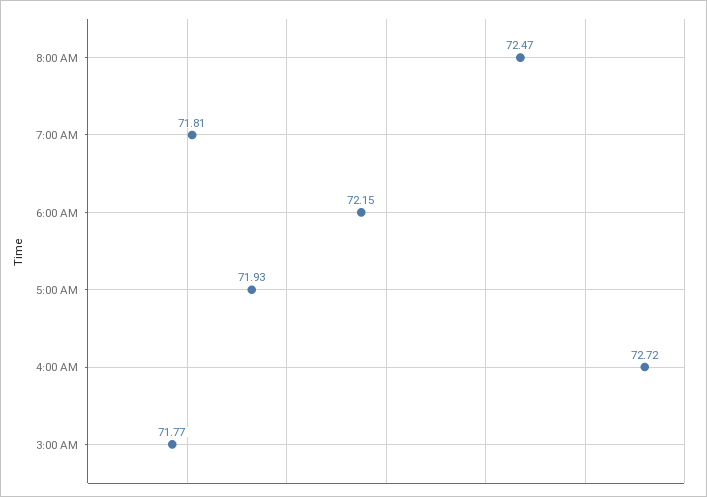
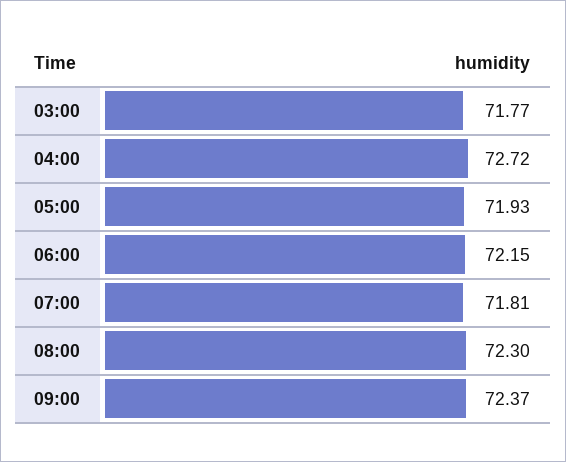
8:00 AM: 72.47 -> 72.3
09:00: none -> 72.37

